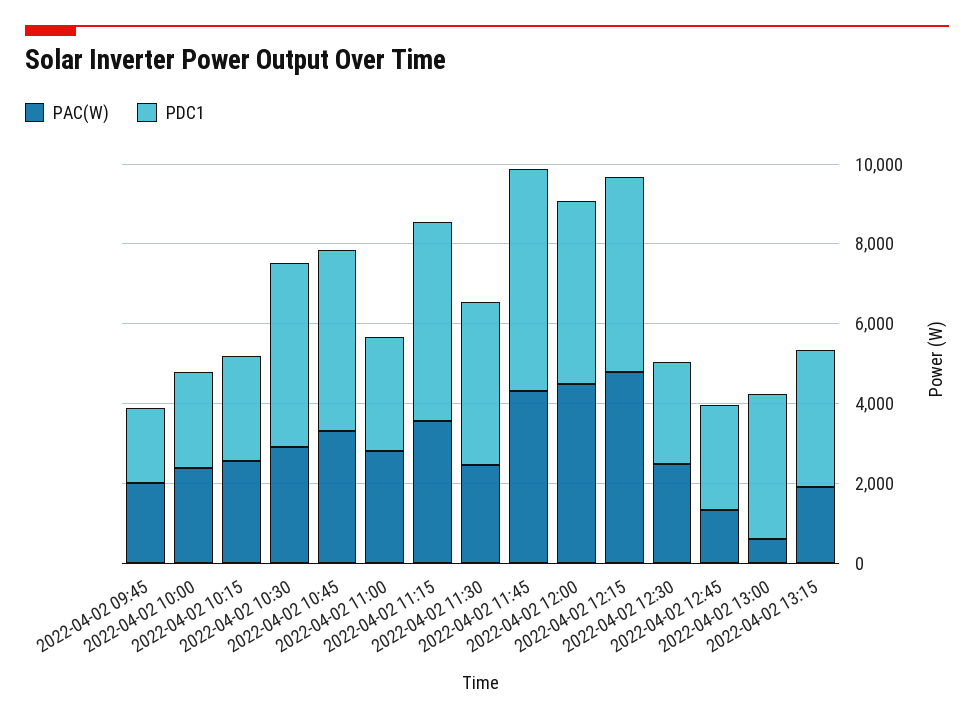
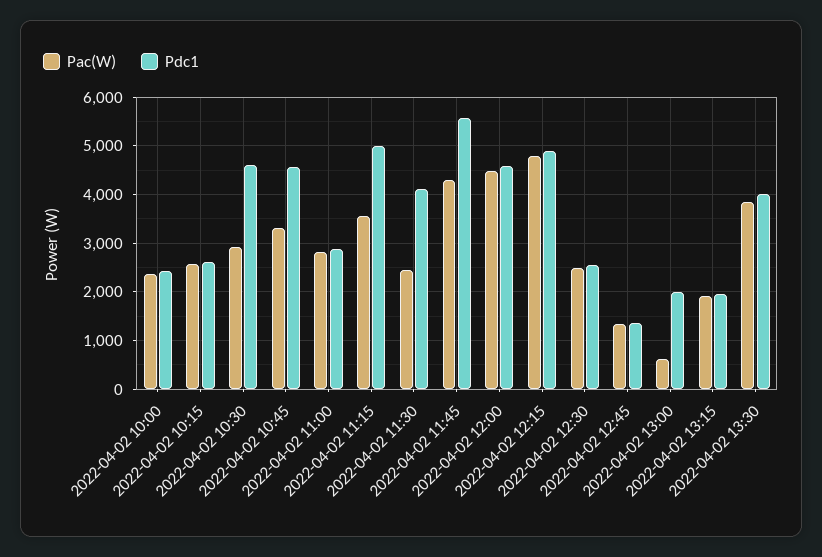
PAC(W), 2022-04-02 09:45: 2000 -> none
PDC1, 2022-04-02 09:45: 2000 -> none
PDC1, 2022-04-02 12:45: 2500 -> 1400
PDC1, 2022-04-02 13:00: 3500 -> 2000
PDC1, 2022-04-02 13:15: 3500 -> 2000
PAC(W), 2022-04-02 13:30: none -> 3800
PDC1, 2022-04-02 13:30: none -> 4000

